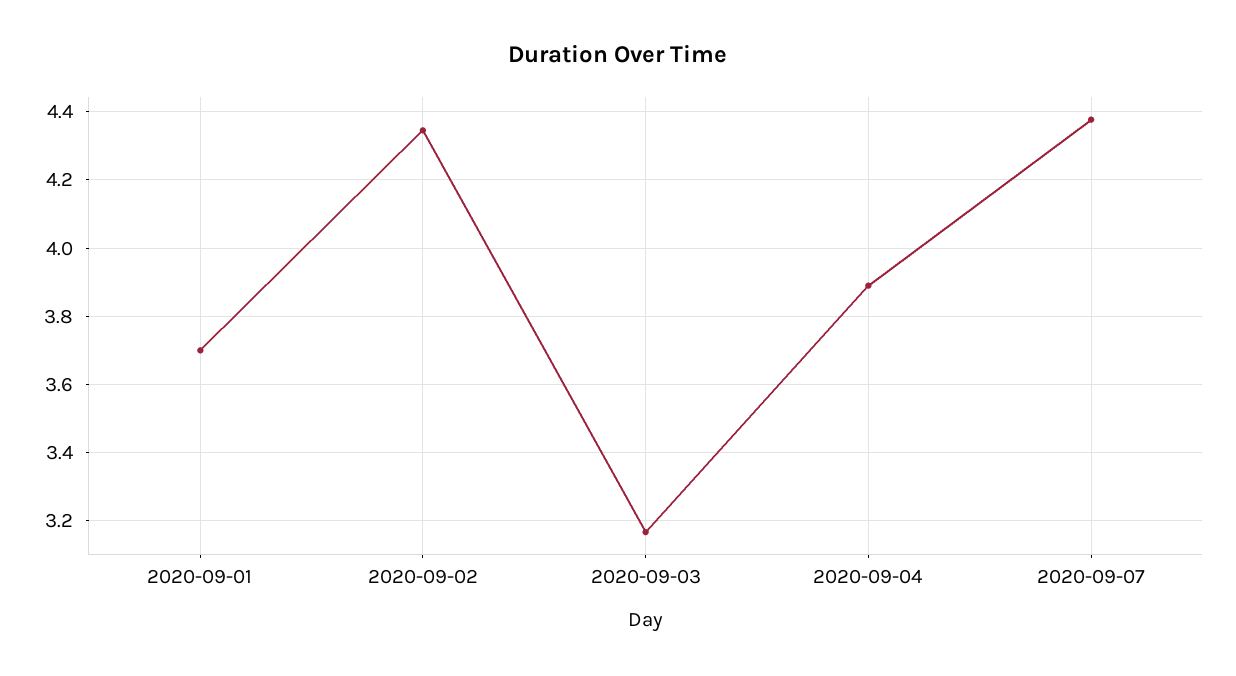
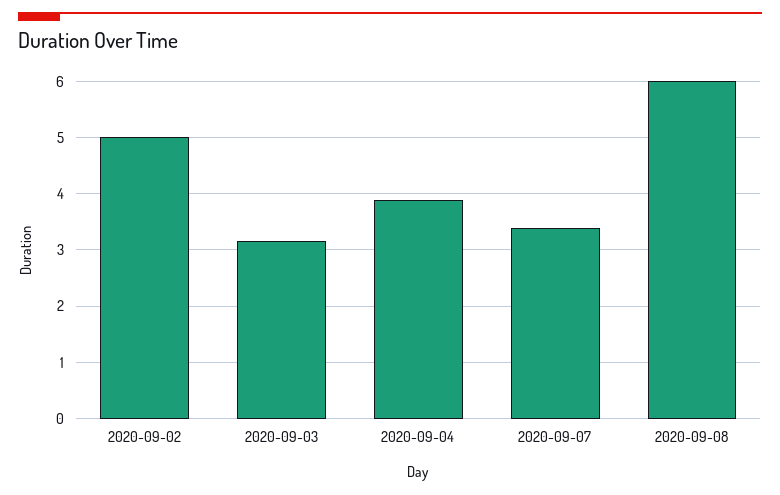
2020-09-01: 3.7 -> none
2020-09-02: 4.34 -> 5
2020-09-07: 4.38 -> 3.4
2020-09-08: none -> 6

